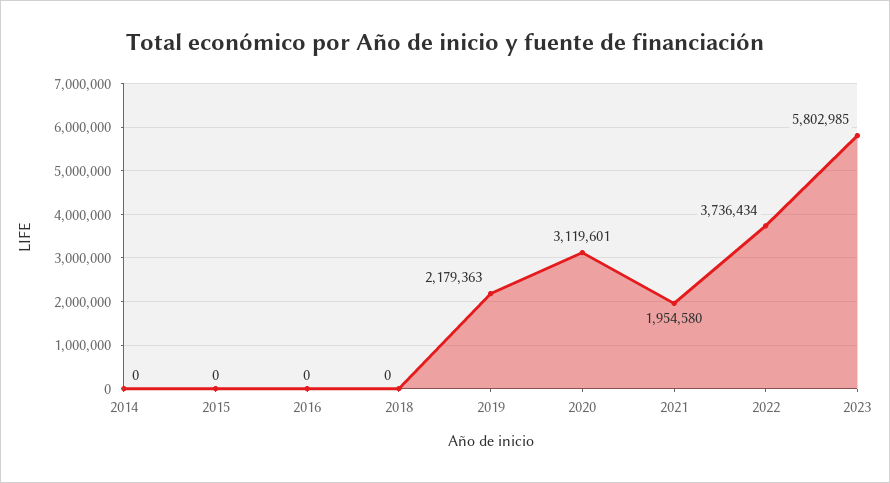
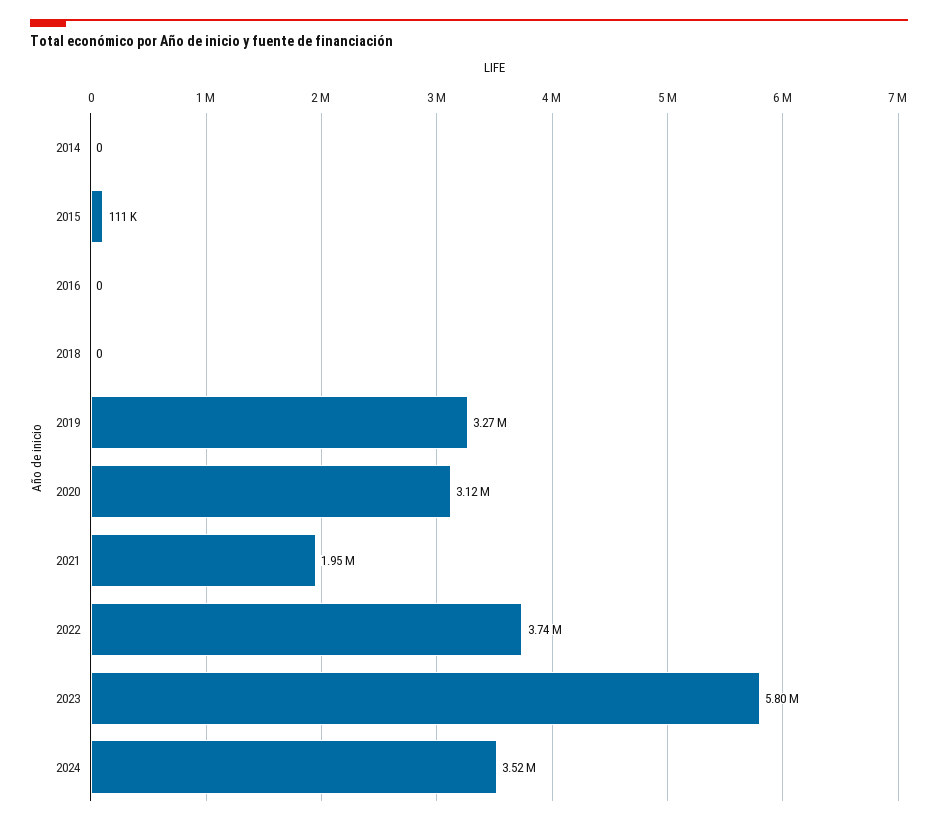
2015: 0 -> 111000
2019: 2179363 -> 3270000
2024: none -> 3520000

